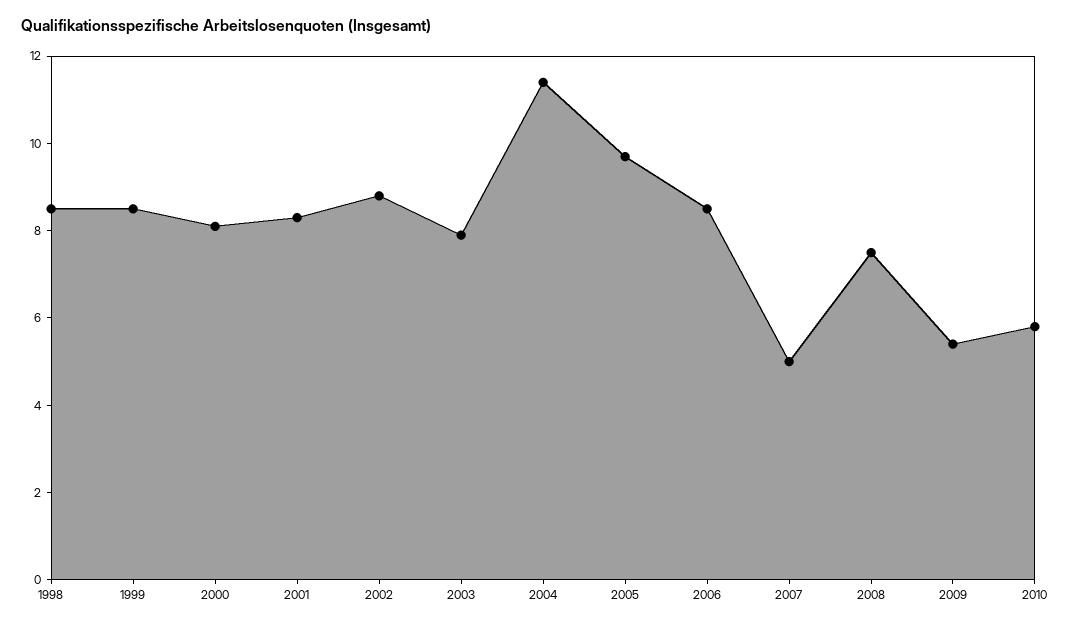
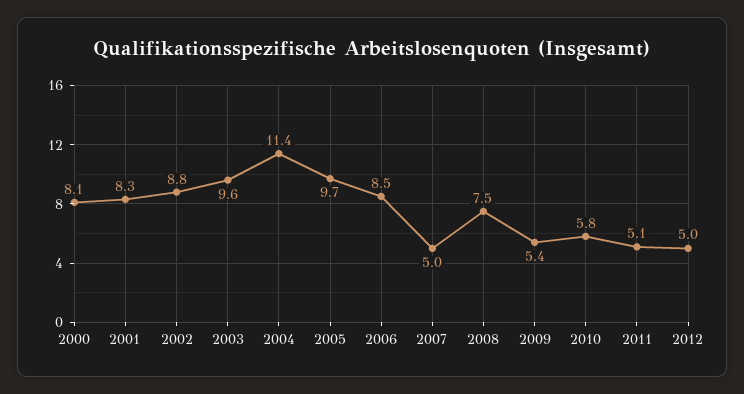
1998: 8.5 -> none
1999: 8.5 -> none
2003: 8 -> 9.6
2011: none -> 5.1
2012: none -> 5

